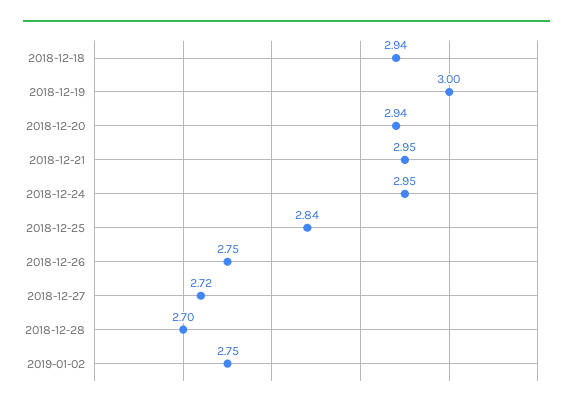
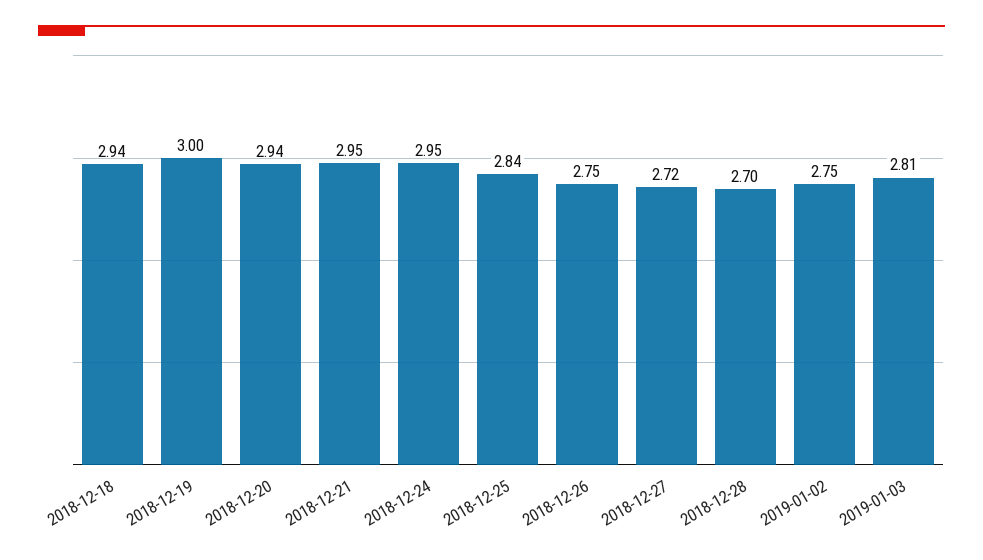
2019-01-03: none -> 2.81

